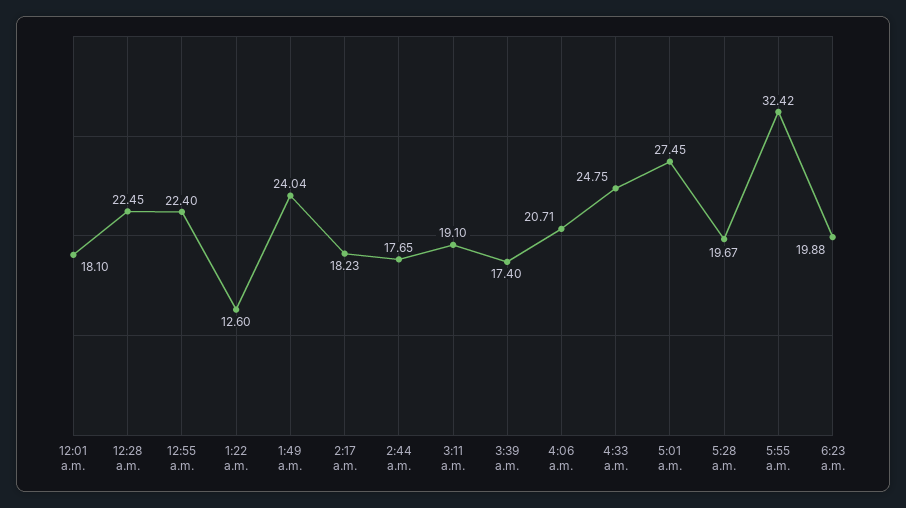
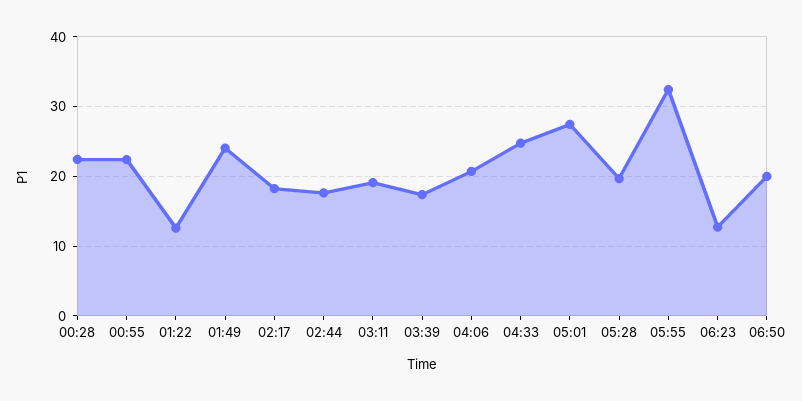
12:01 a.m.: 18.1 -> none
6:23 a.m.: 19.88 -> 13
06:50: none -> 20

